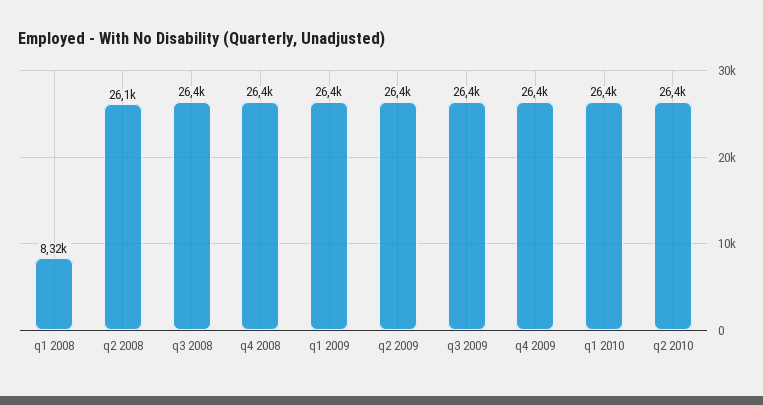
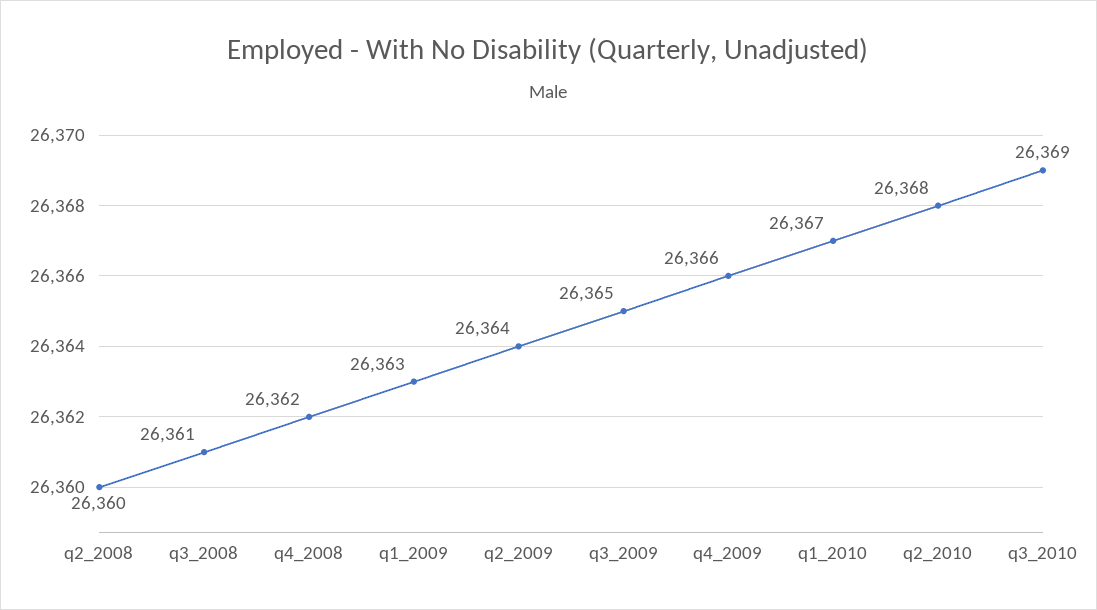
q1 2008: 8320 -> none
q2 2008: 26100 -> 26360
q3_2010: none -> 26369

